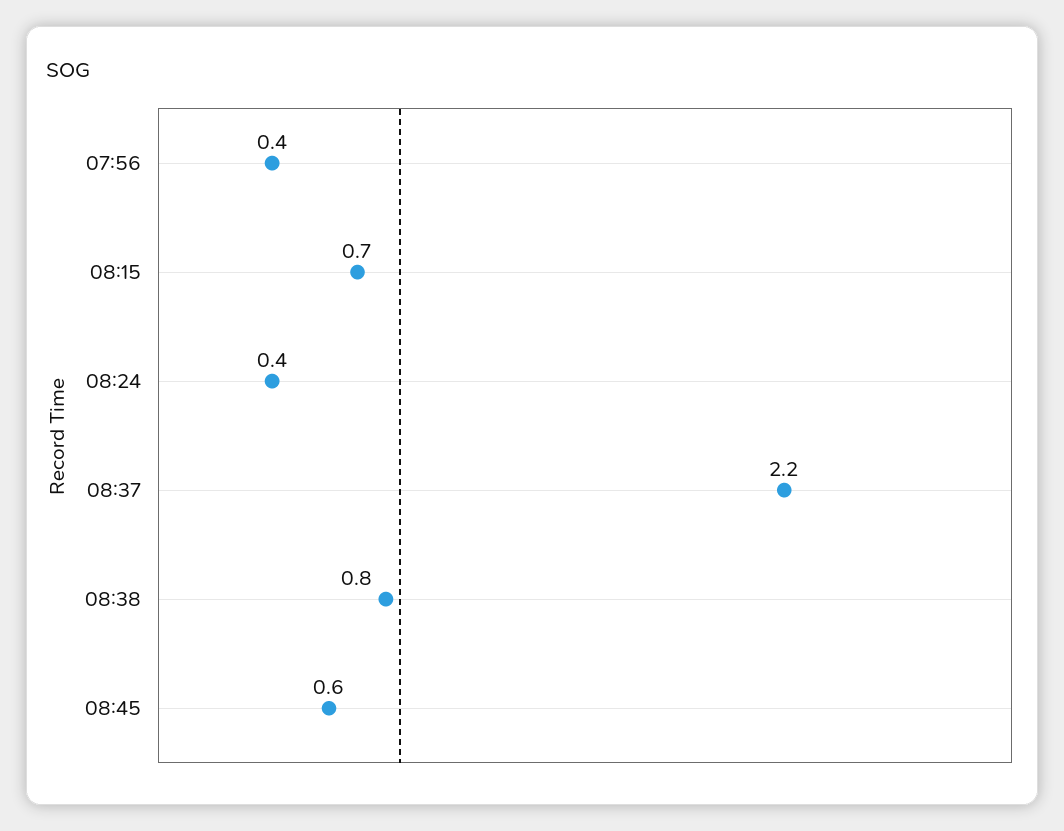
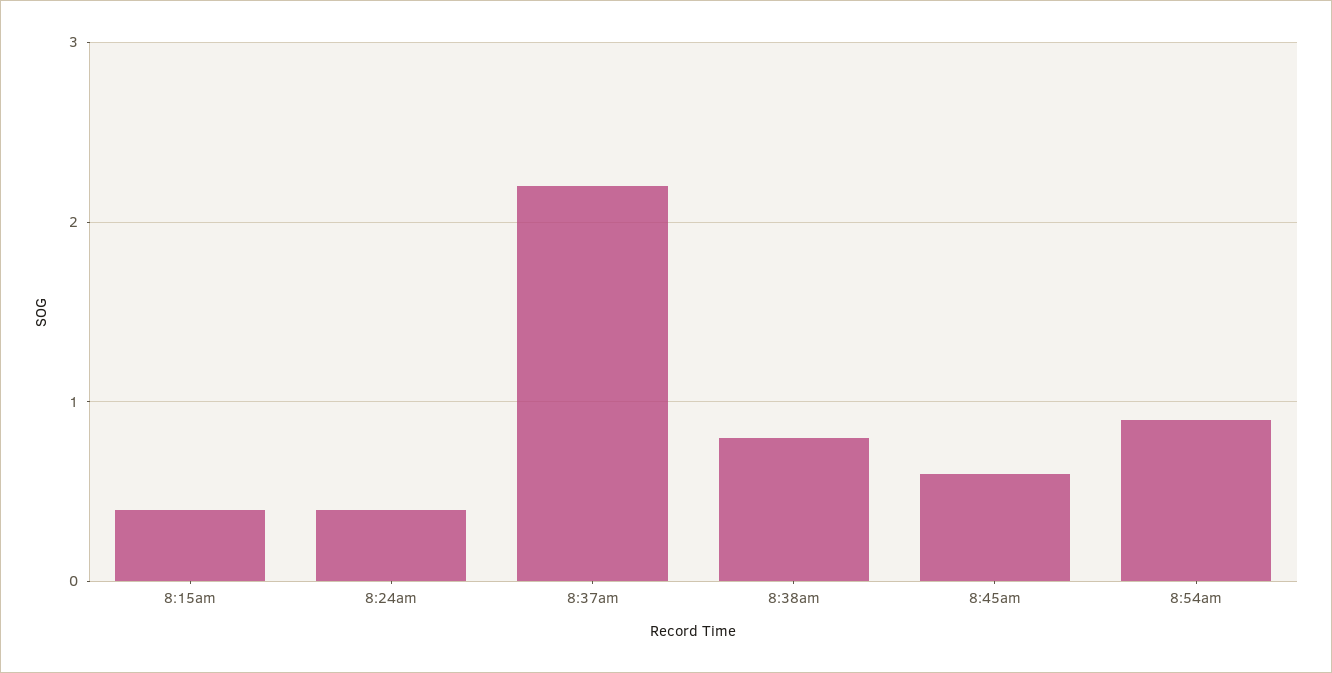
07:56: 0.4 -> none
08:15: 0.7 -> 0.4
8:54am: none -> 0.9

